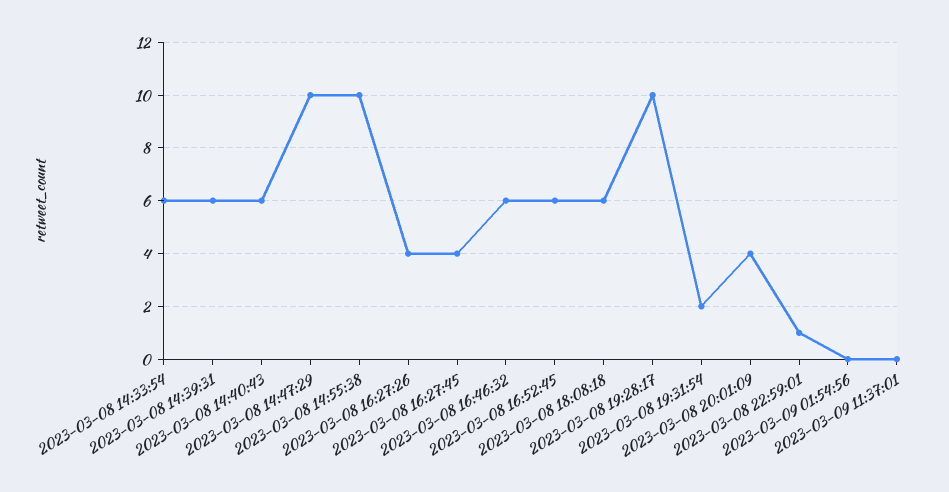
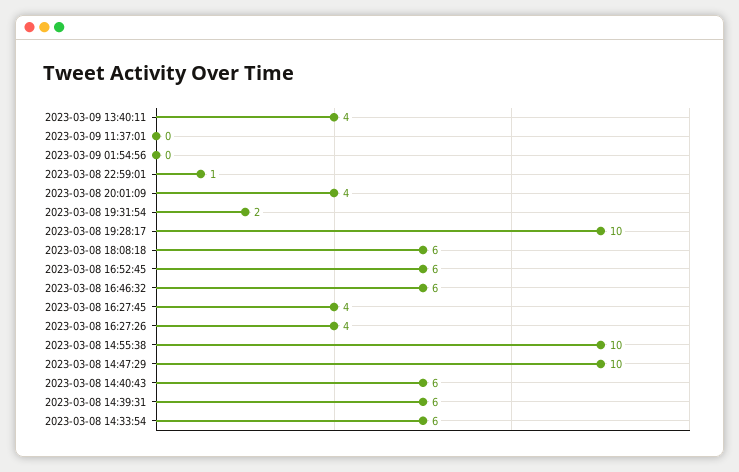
2023-03-09 13:40:11: none -> 4

